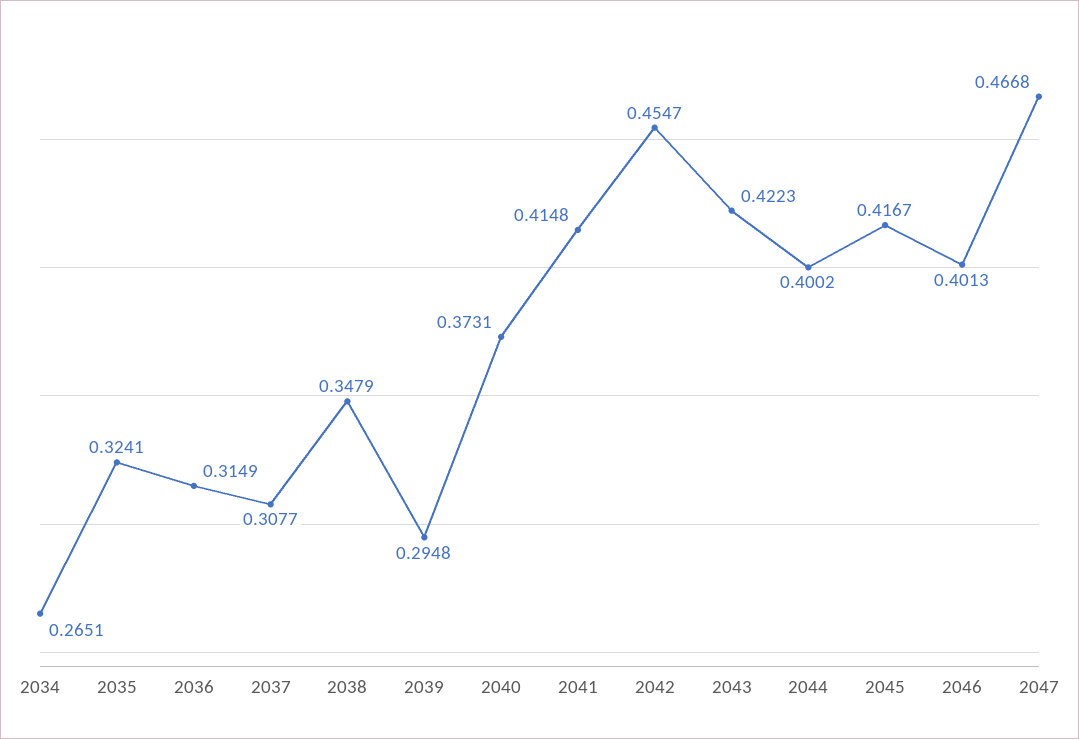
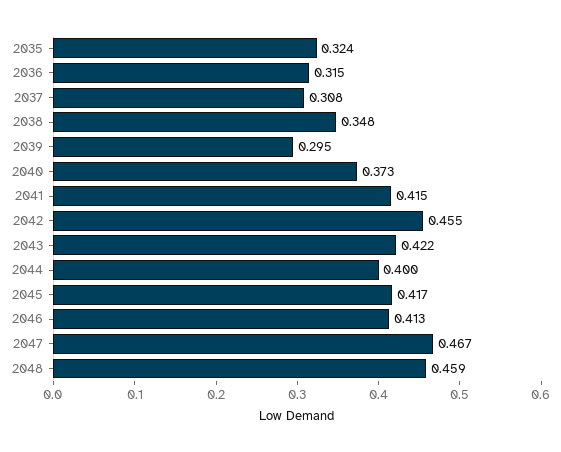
2034: 0.2651 -> none
2046: 0.4013 -> 0.413
2048: none -> 0.459

